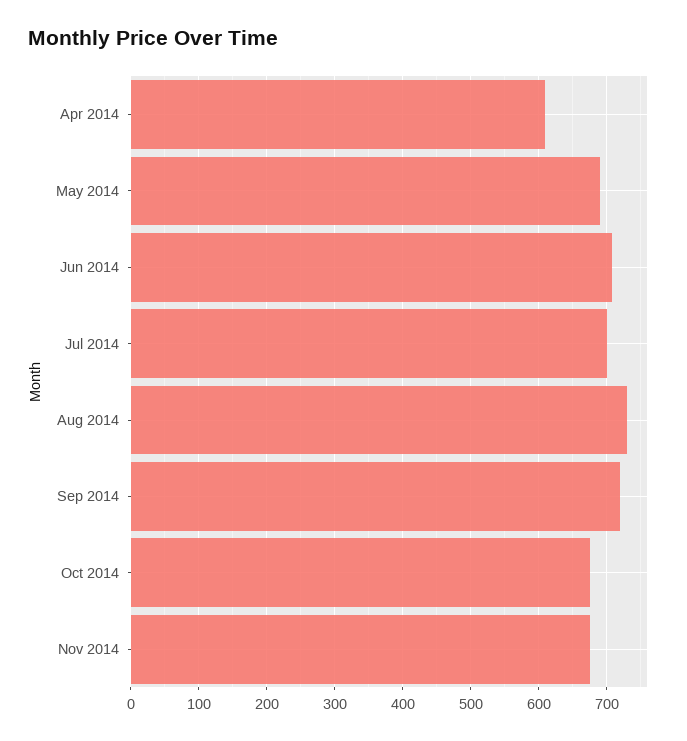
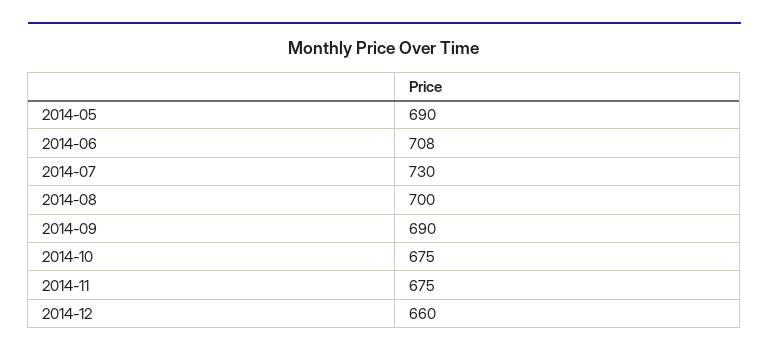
Apr 2014: 610 -> none
Jul 2014: 700 -> 730
Aug 2014: 730 -> 700
Sep 2014: 720 -> 690
2014-12: none -> 660

